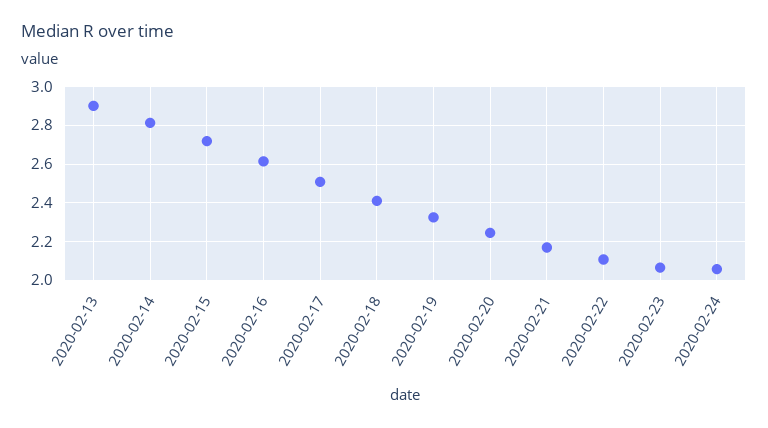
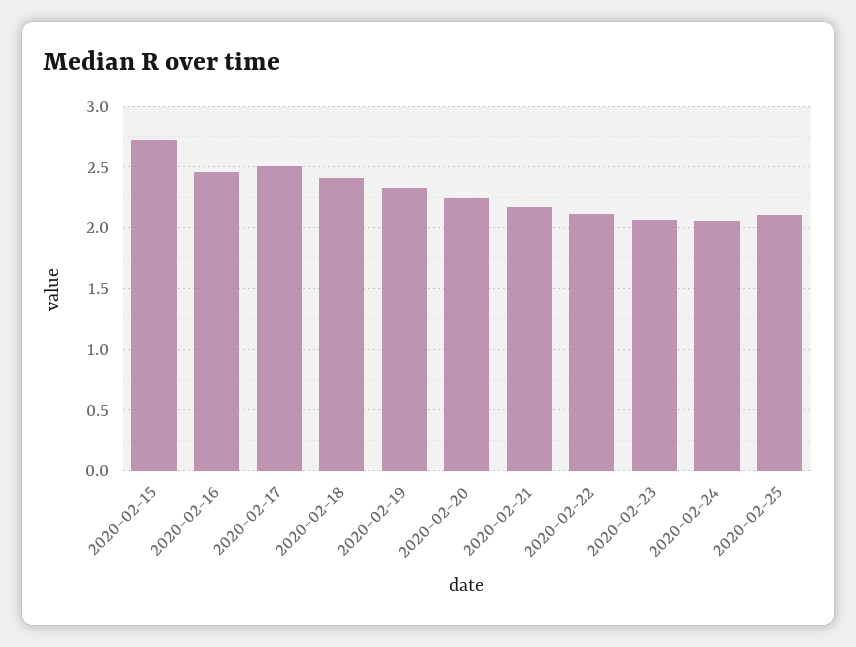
2020-02-13: 2.9 -> none
2020-02-14: 2.8 -> none
2020-02-16: 2.6 -> 2.45
2020-02-25: none -> 2.1

